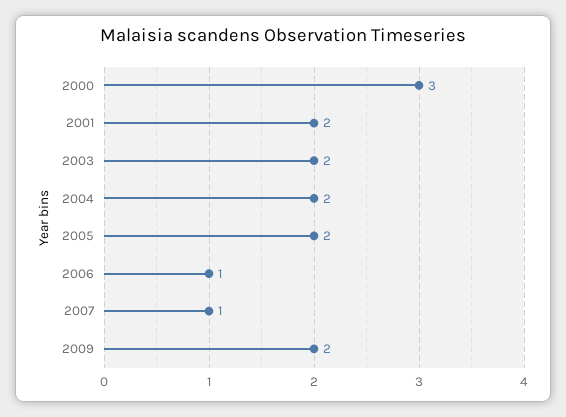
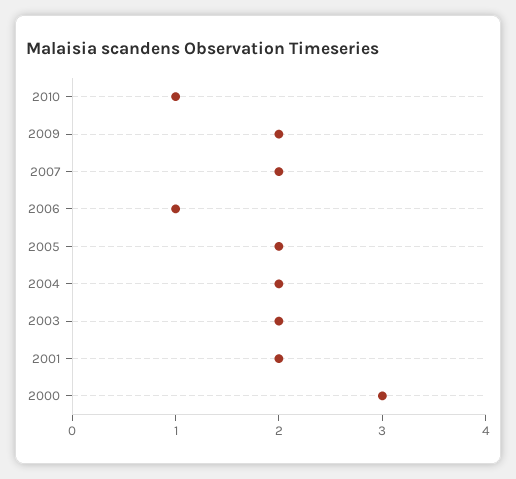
2007: 1 -> 2
2010: none -> 1

